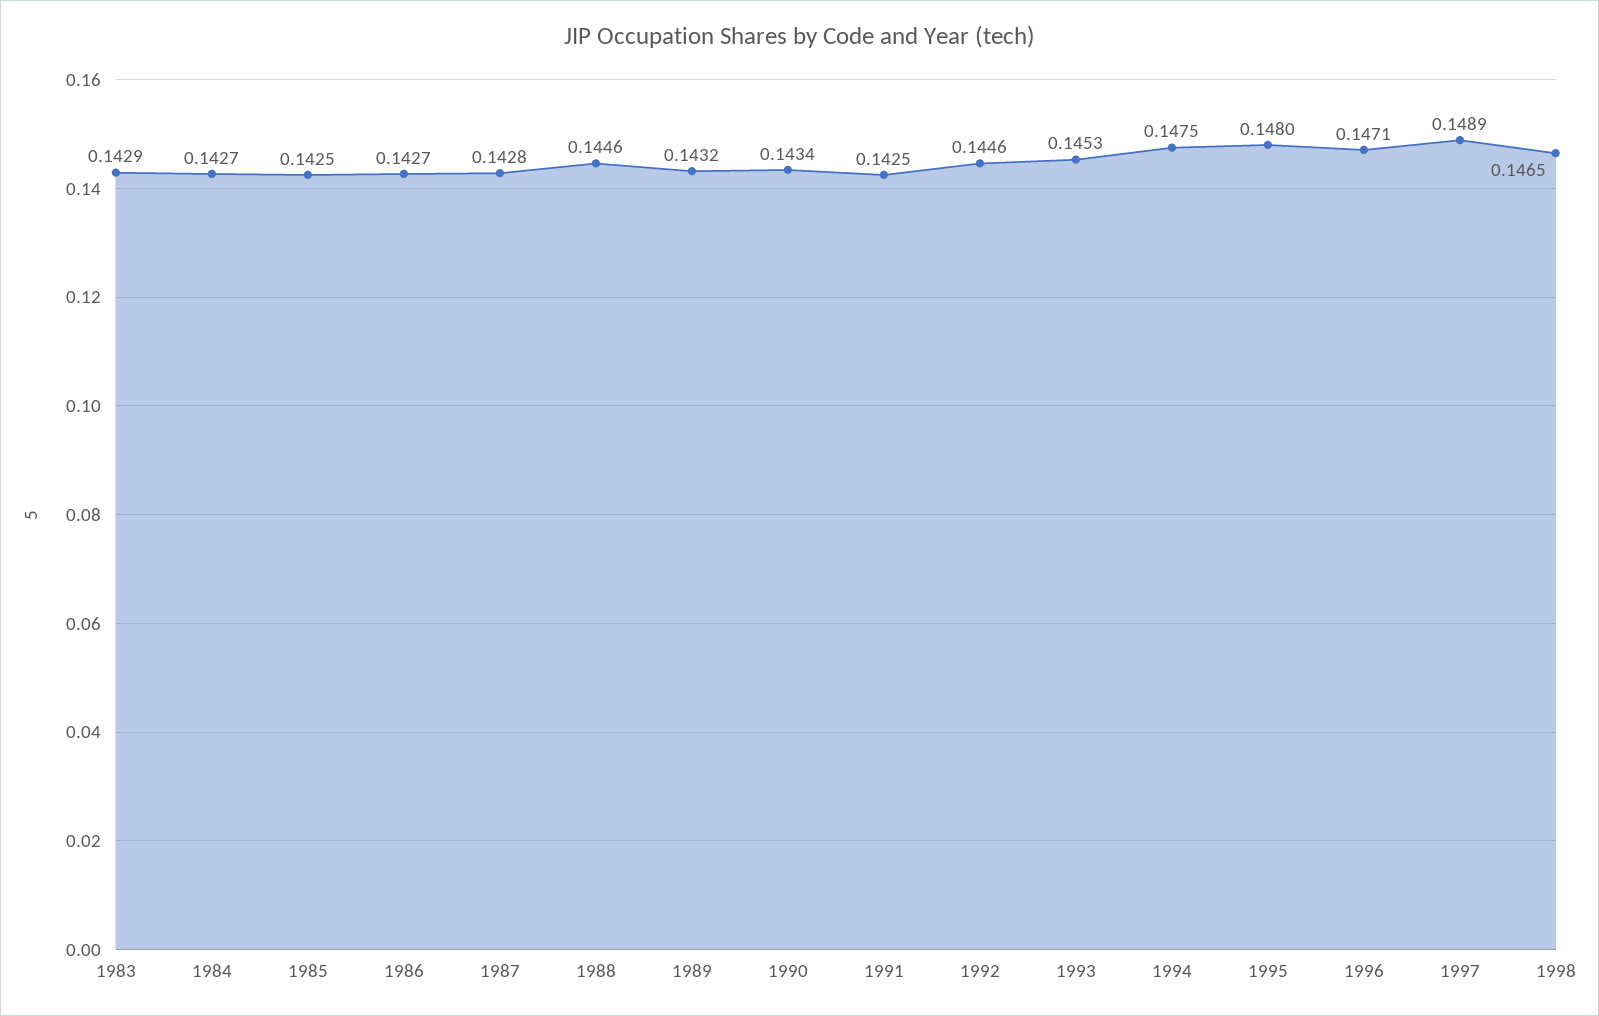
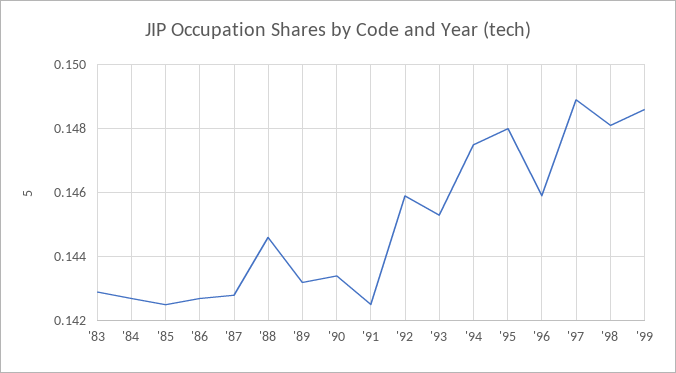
1992: 0.1446 -> 0.146
1996: 0.1471 -> 0.146
1998: 0.1465 -> 0.148
'99: none -> 0.1485

